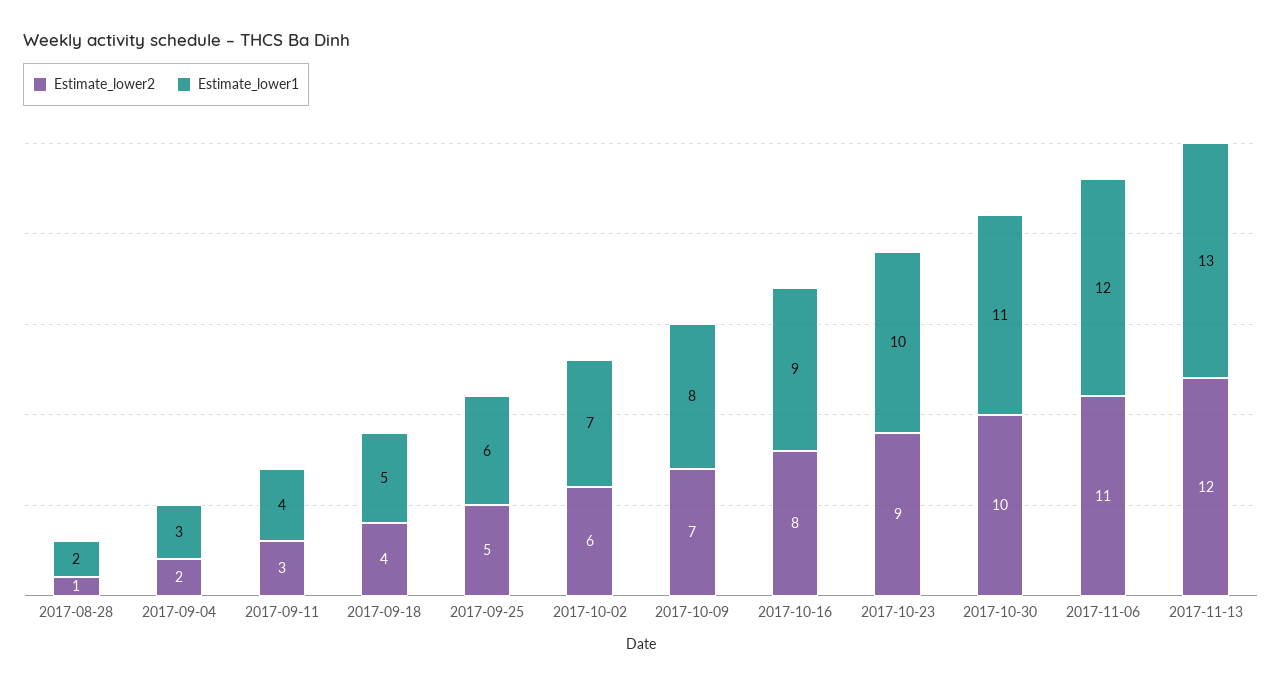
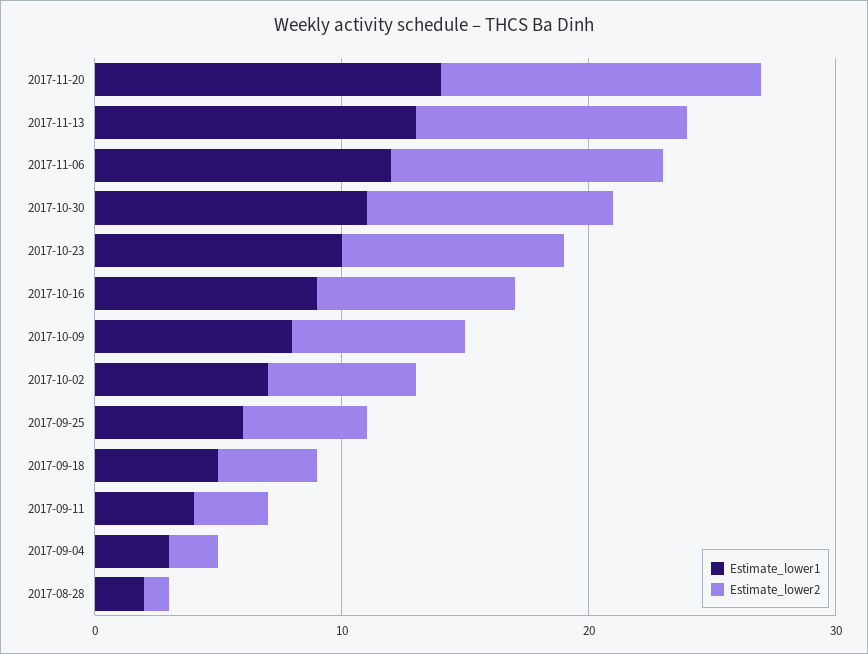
Estimate_lower2, 2017-11-13: 12 -> 11
Estimate_lower1, 2017-11-20: none -> 14
Estimate_lower2, 2017-11-20: none -> 13

